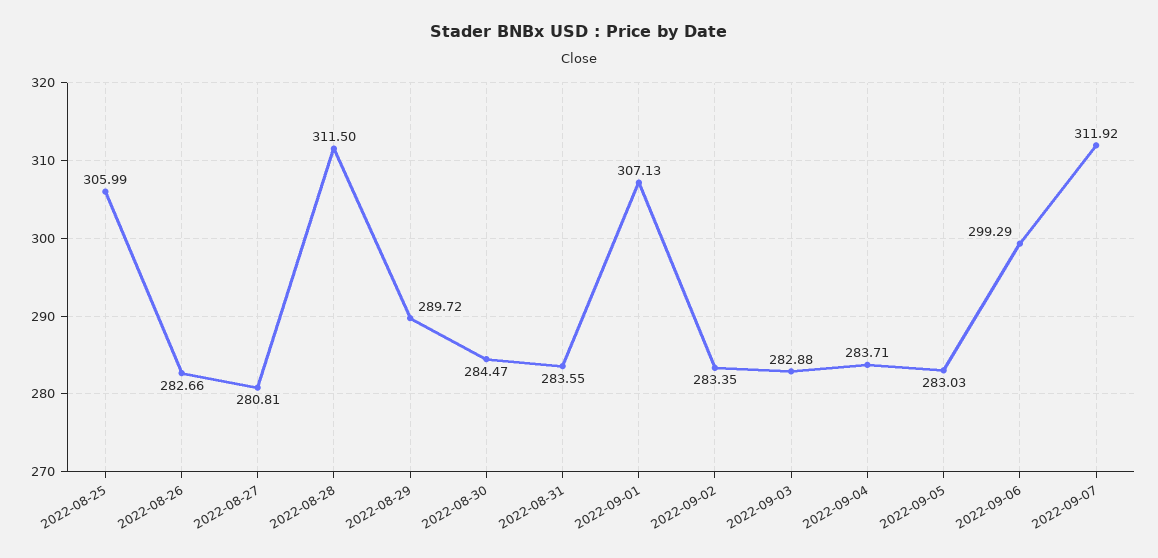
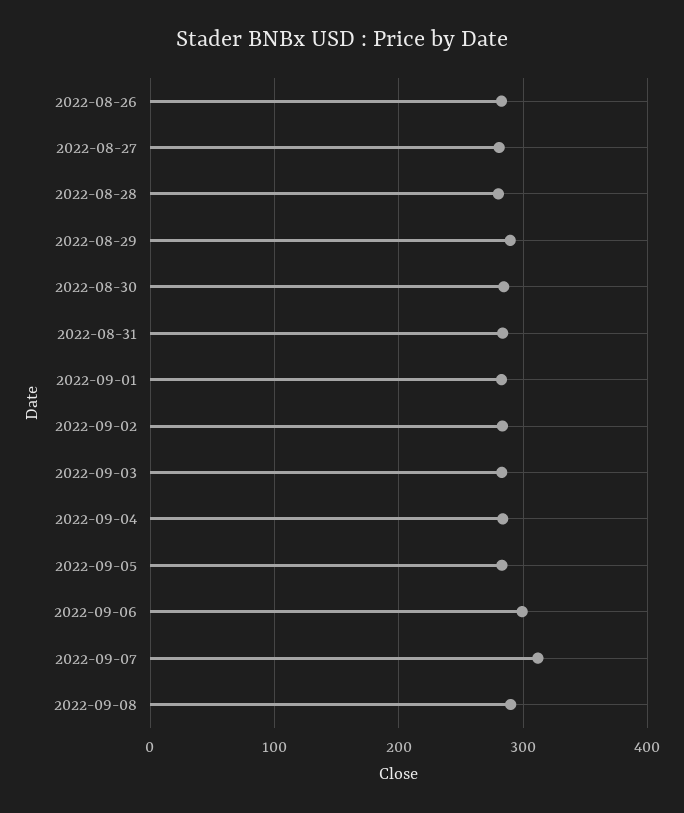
2022-08-25: 305.99 -> none
2022-08-28: 311.5 -> 280
2022-09-01: 307.13 -> 280
2022-09-08: none -> 290

